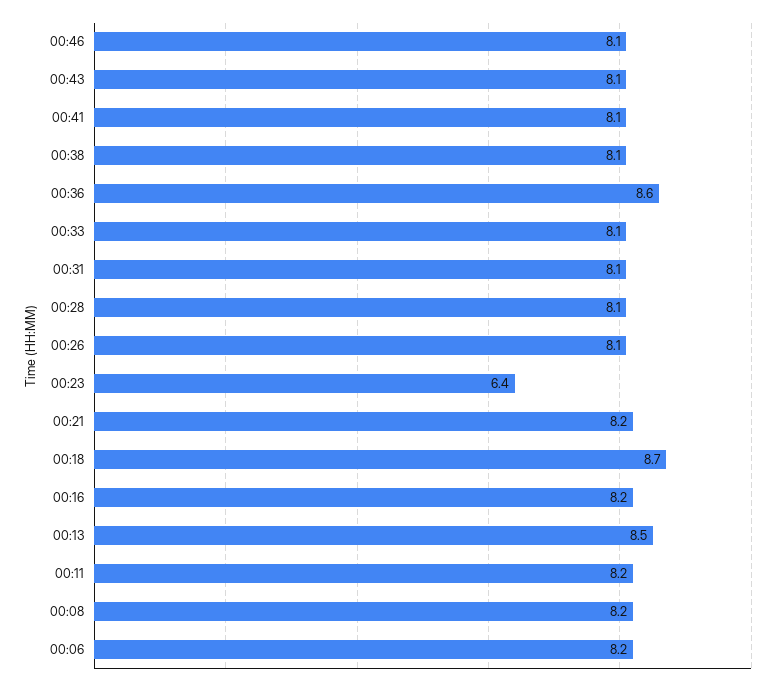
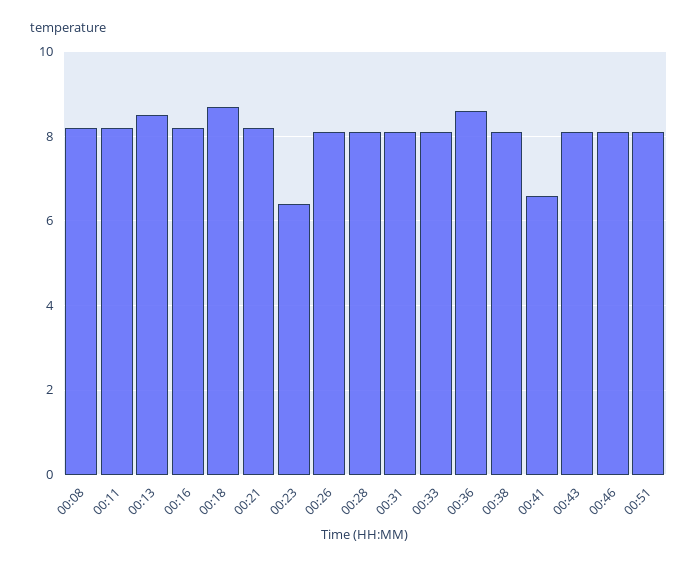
00:41: 8.1 -> 6.5
00:06: 8.2 -> none
00:51: none -> 8

